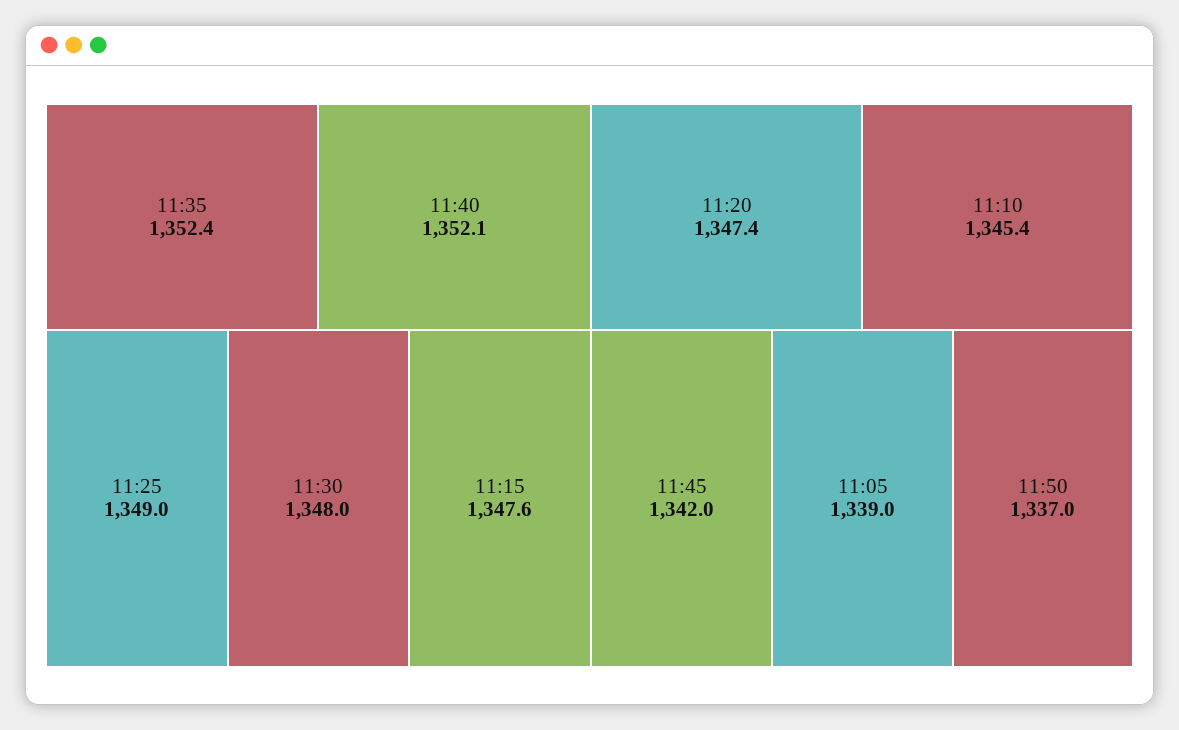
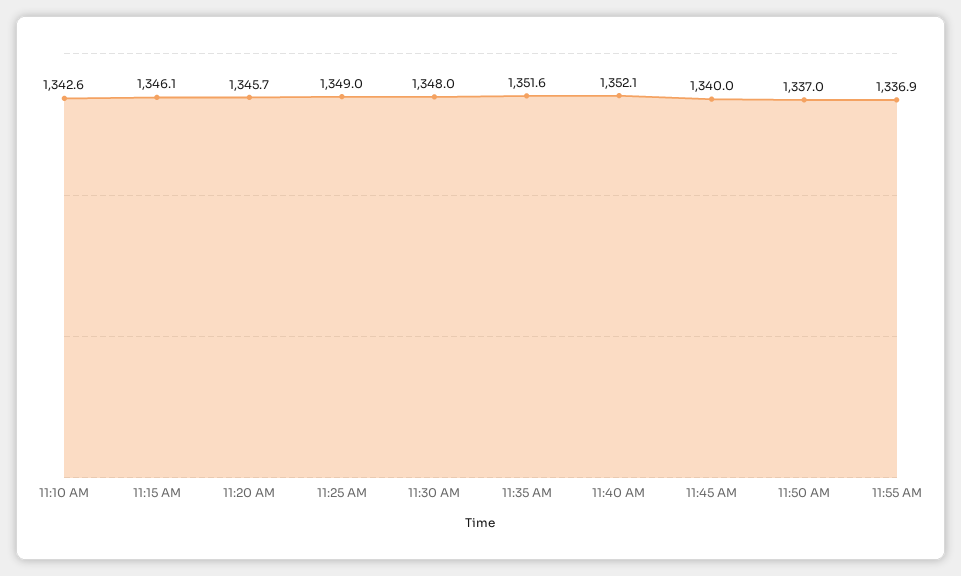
11:35: 1352.4 -> 1351.6
11:15: 1347.6 -> 1346.1
11:20: 1347.4 -> 1345.7
11:10: 1345.4 -> 1342.6
11:45: 1342 -> 1340
11:05: 1339 -> none
11:55 AM: none -> 1336.9

